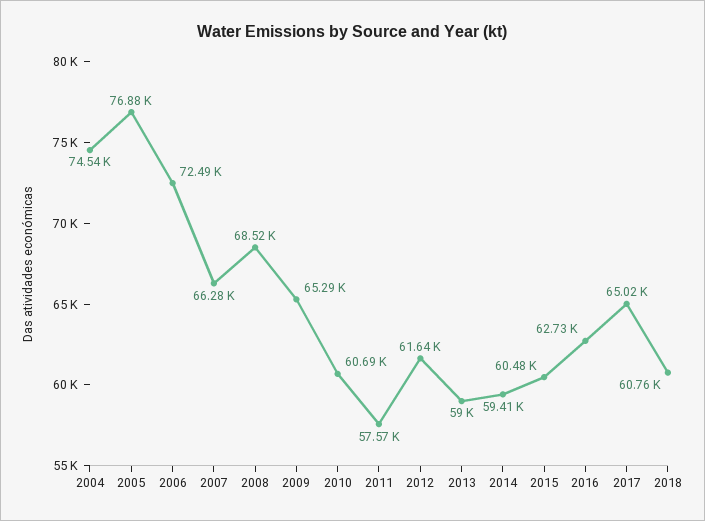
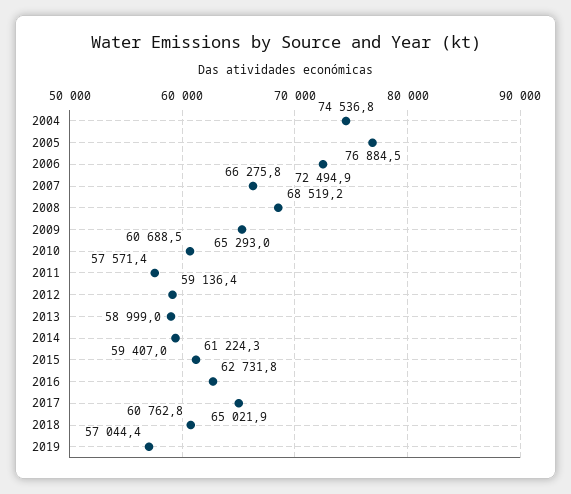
2012: 61640 -> 59136.4
2015: 60480 -> 61224.3
2019: none -> 57044.4

